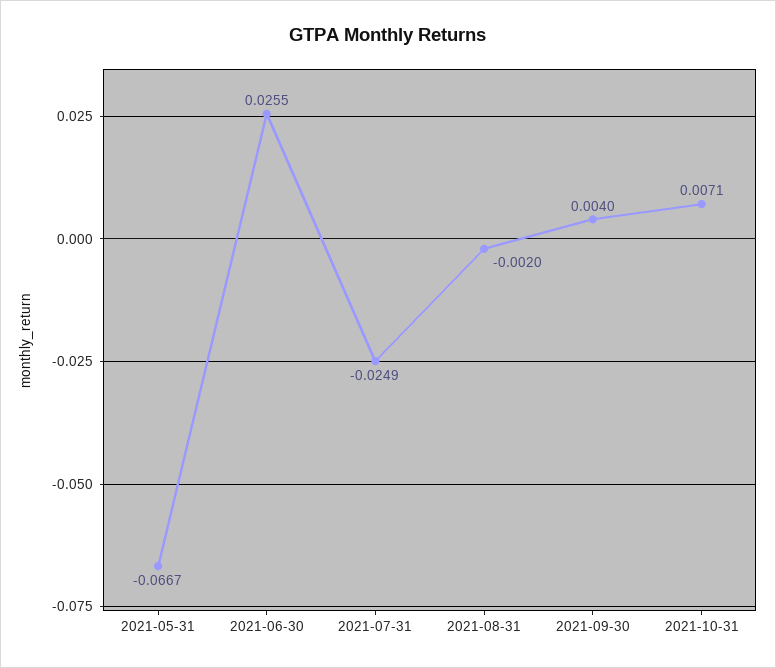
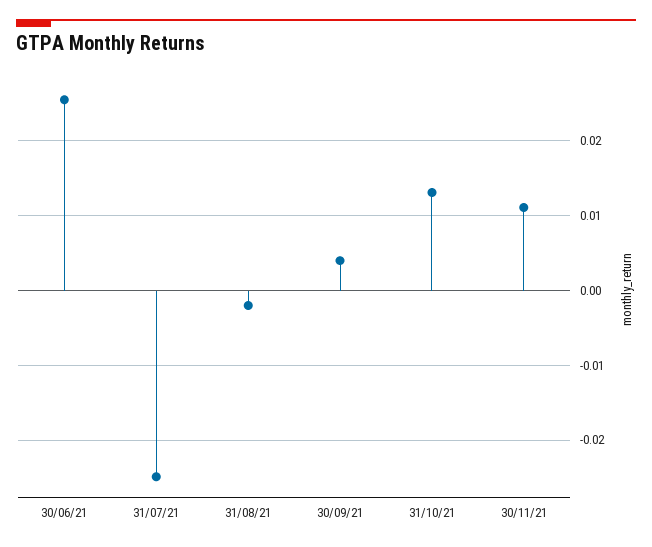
2021-05-31: -0.0667 -> none
2021-10-31: 0.0071 -> 0.013
30/11/21: none -> 0.011

